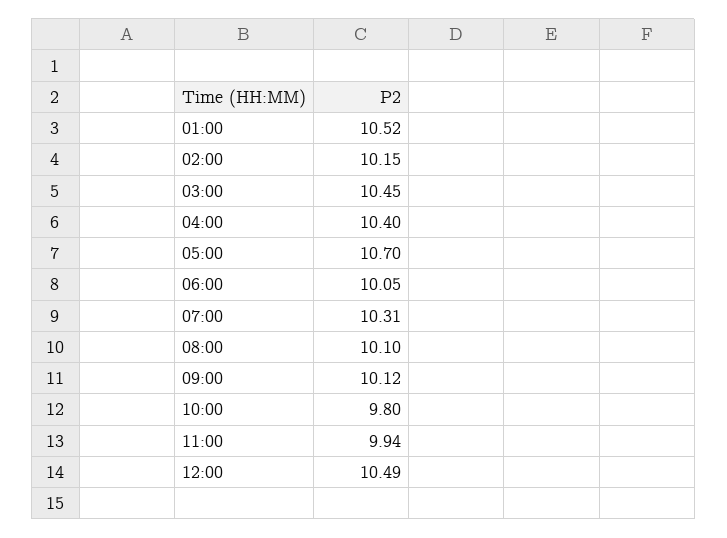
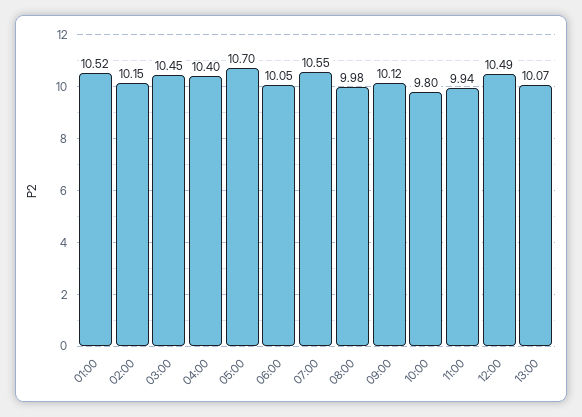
07:00: 10.31 -> 10.55
08:00: 10.1 -> 9.98
13:00: none -> 10.07

